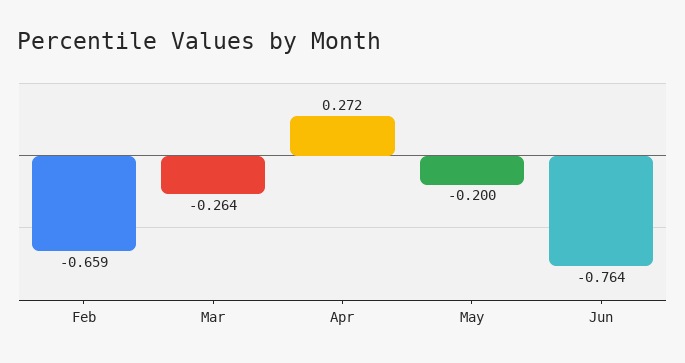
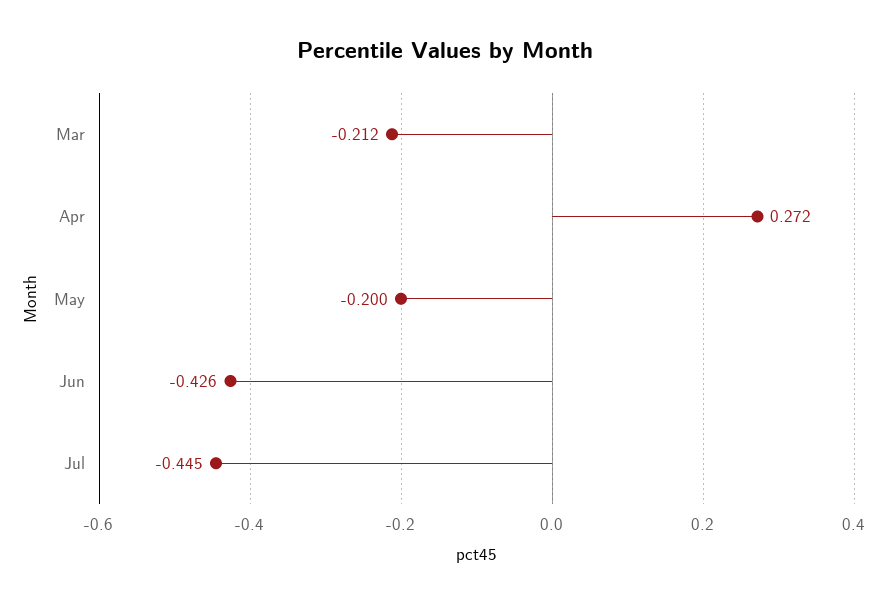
Feb: -0.659 -> none
Mar: -0.264 -> -0.212
Jun: -0.764 -> -0.426
Jul: none -> -0.445

